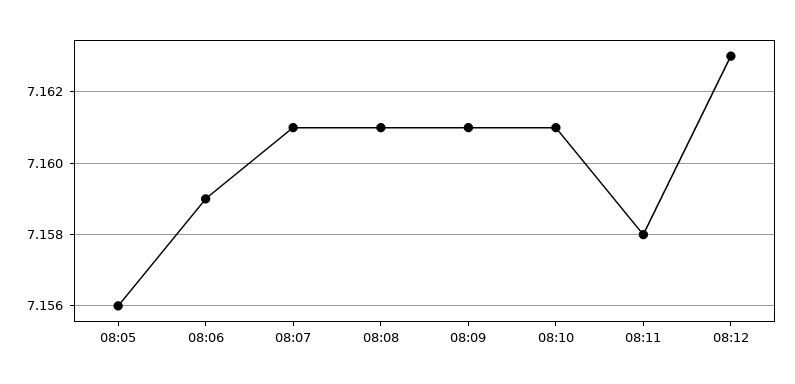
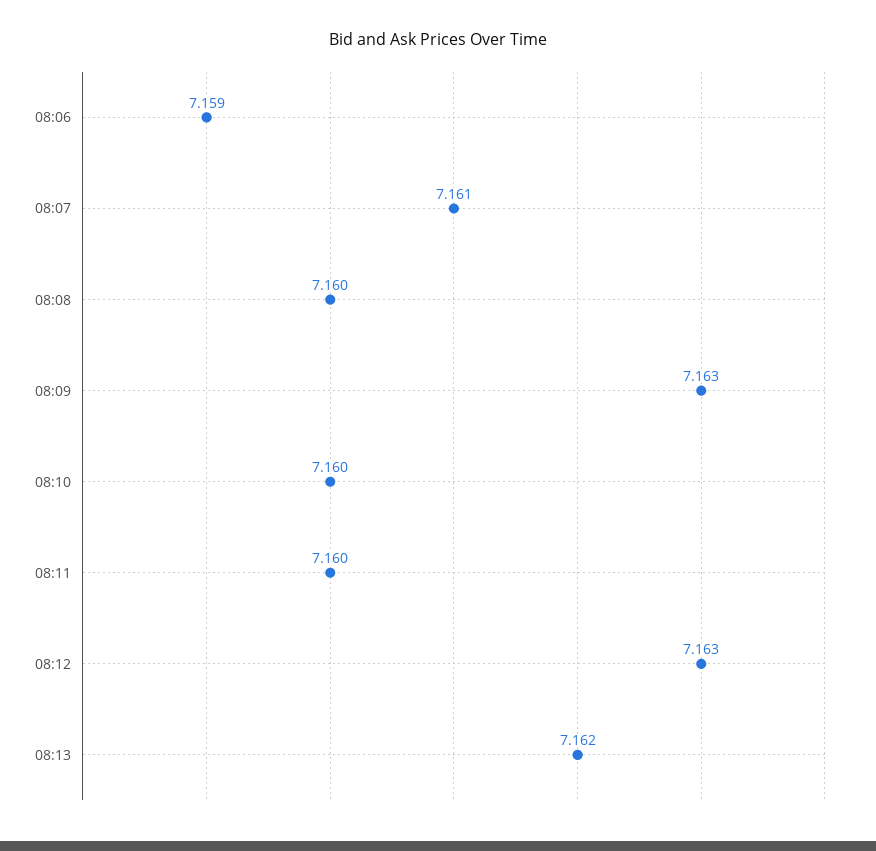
08:05: 7.156 -> none
08:08: 7.161 -> 7.16
08:09: 7.161 -> 7.163
08:10: 7.161 -> 7.16
08:11: 7.158 -> 7.16
08:13: none -> 7.162

